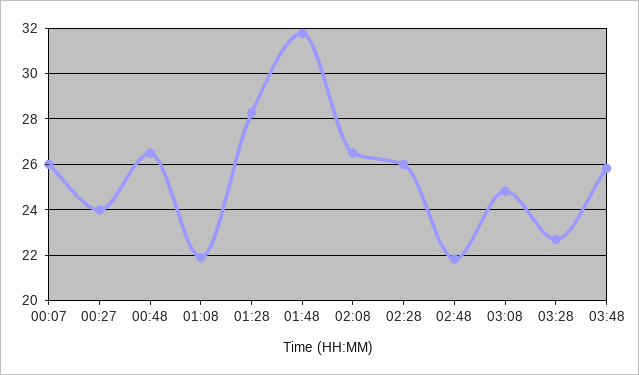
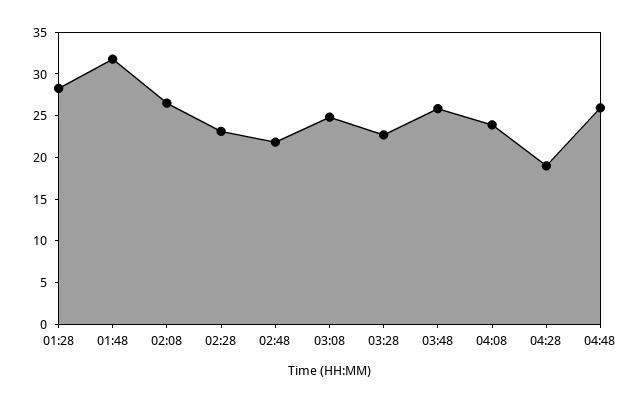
00:07: 26 -> none
00:27: 24 -> none
00:48: 26.5 -> none
01:08: 22 -> none
02:28: 26 -> 23
04:08: none -> 24
04:28: none -> 19
04:48: none -> 26

